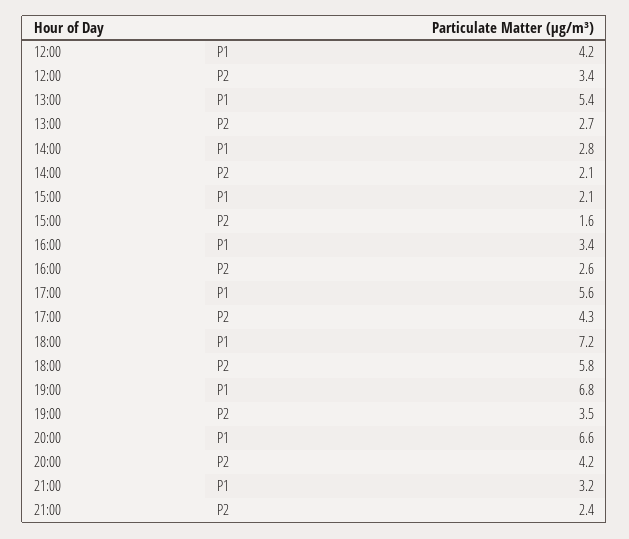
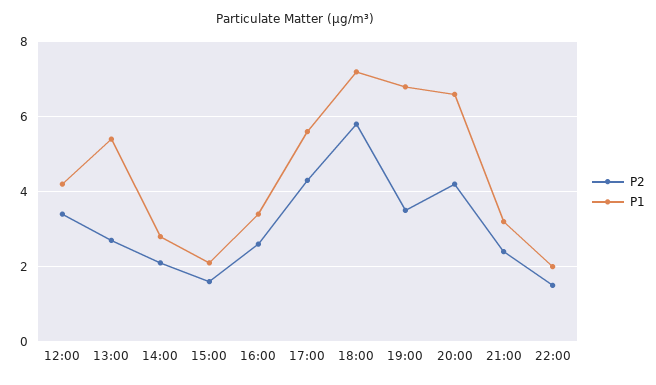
P2, 22:00: none -> 1.5
P1, 22:00: none -> 2

